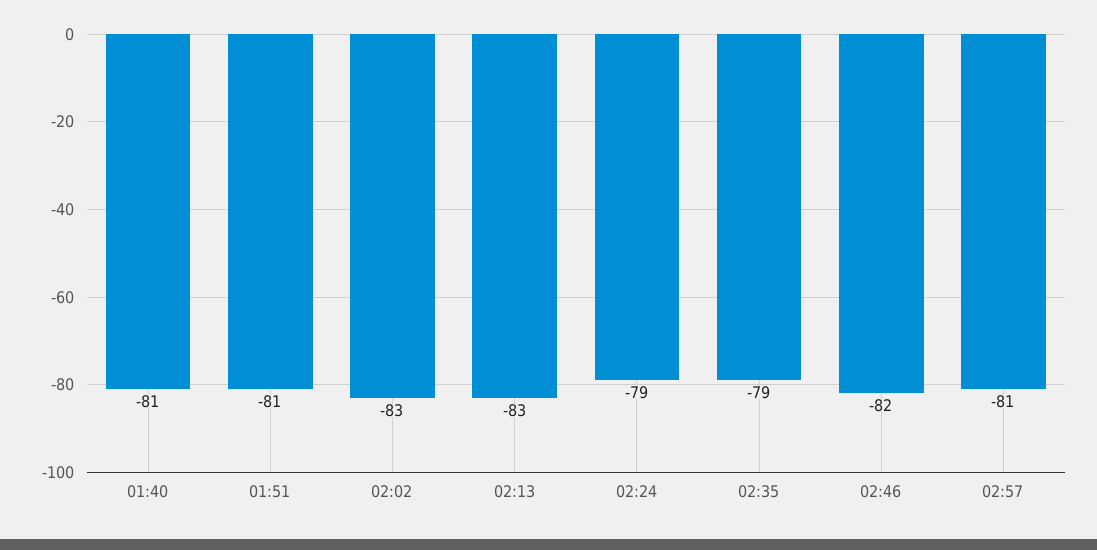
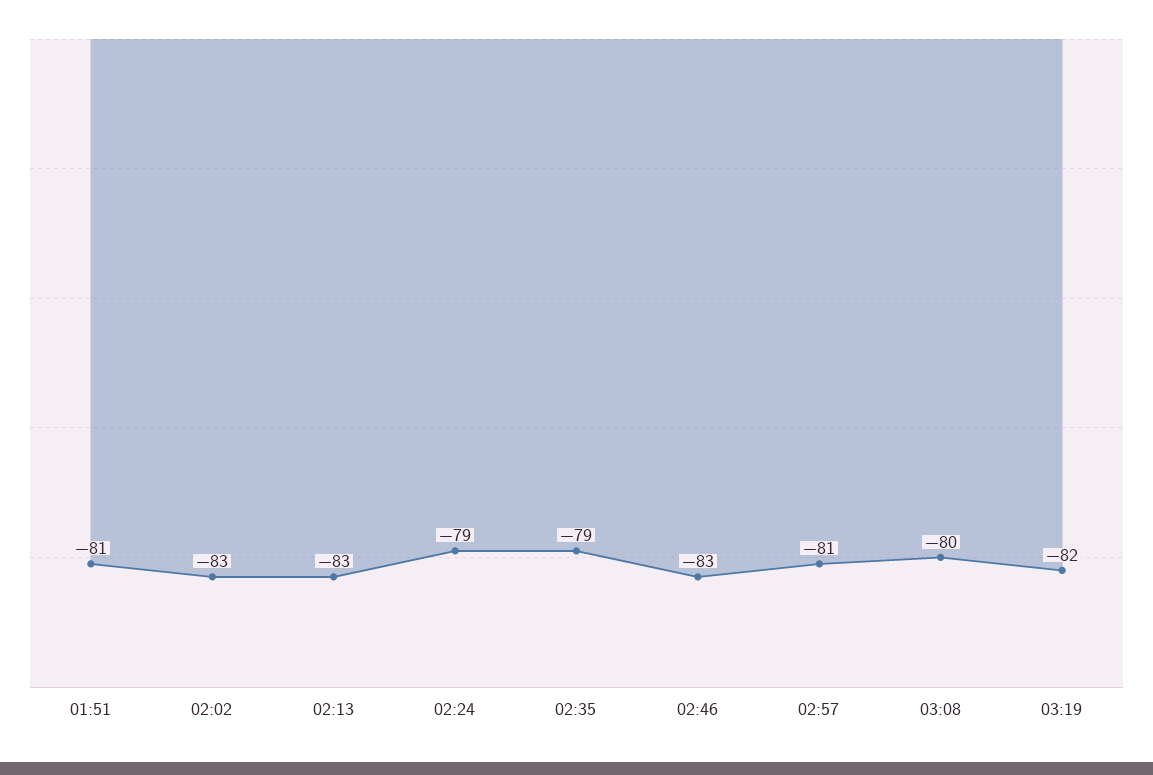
01:40: -81 -> none
02:46: -82 -> -83
03:08: none -> -80
03:19: none -> -82

